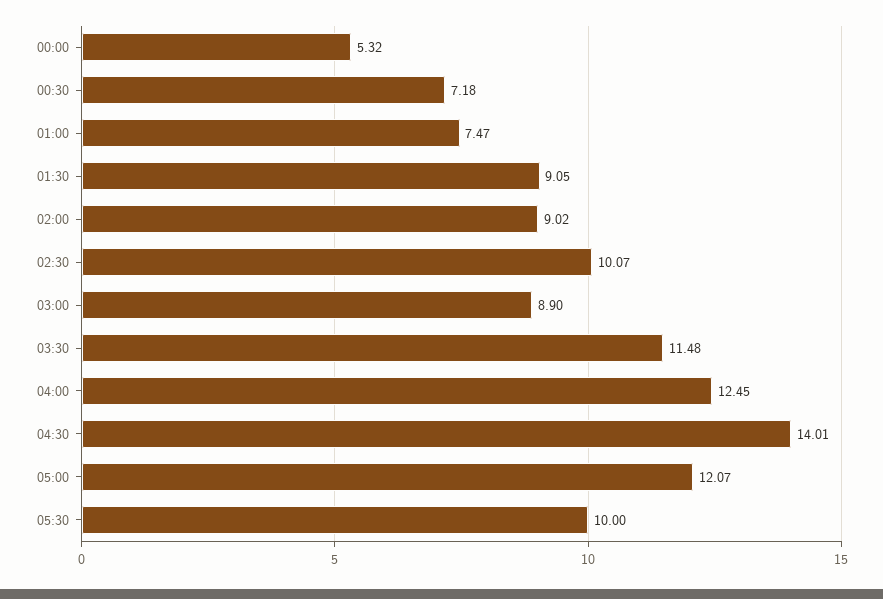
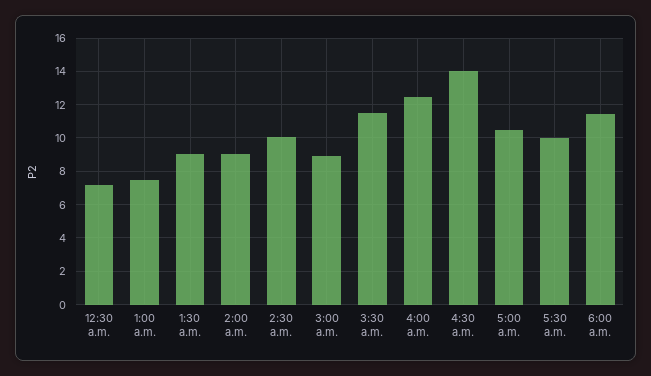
00:00: 5.32 -> none
05:00: 12.07 -> 10.5
6:00 a.m.: none -> 11.5

